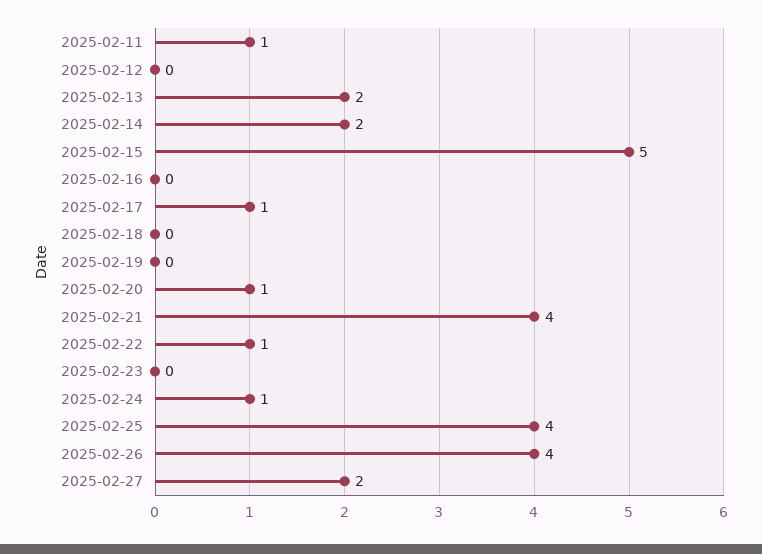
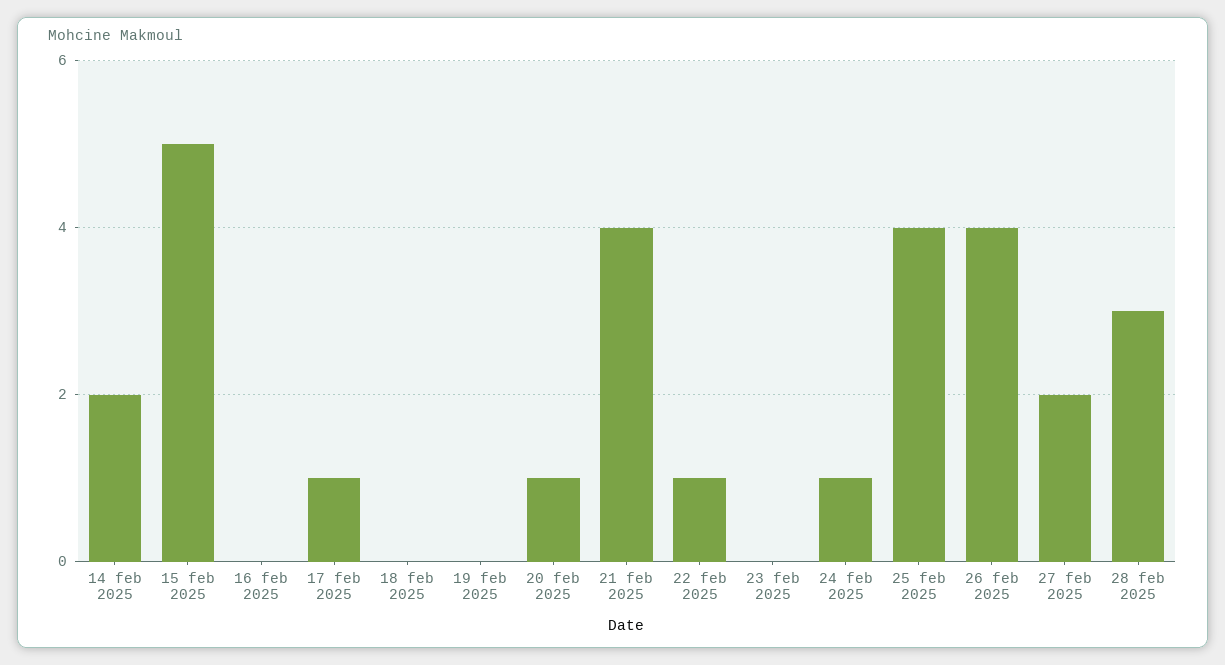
2025-02-11: 1 -> none
2025-02-12: 0 -> none
2025-02-13: 2 -> none
28 feb 2025: none -> 3

